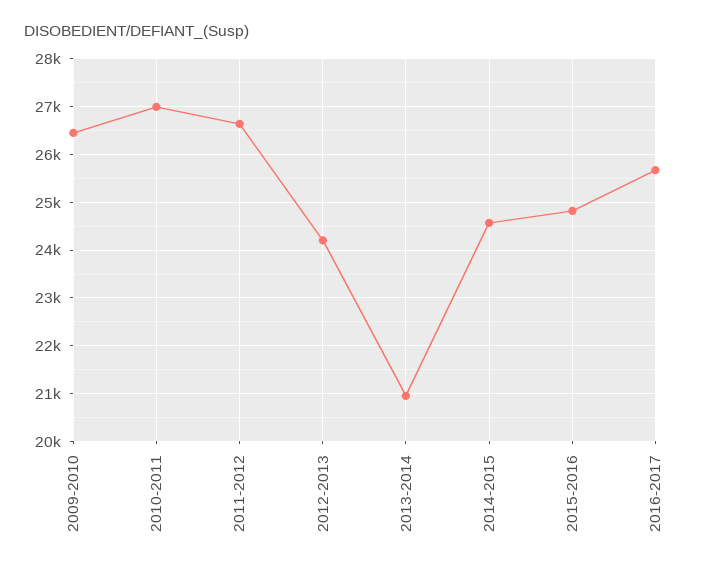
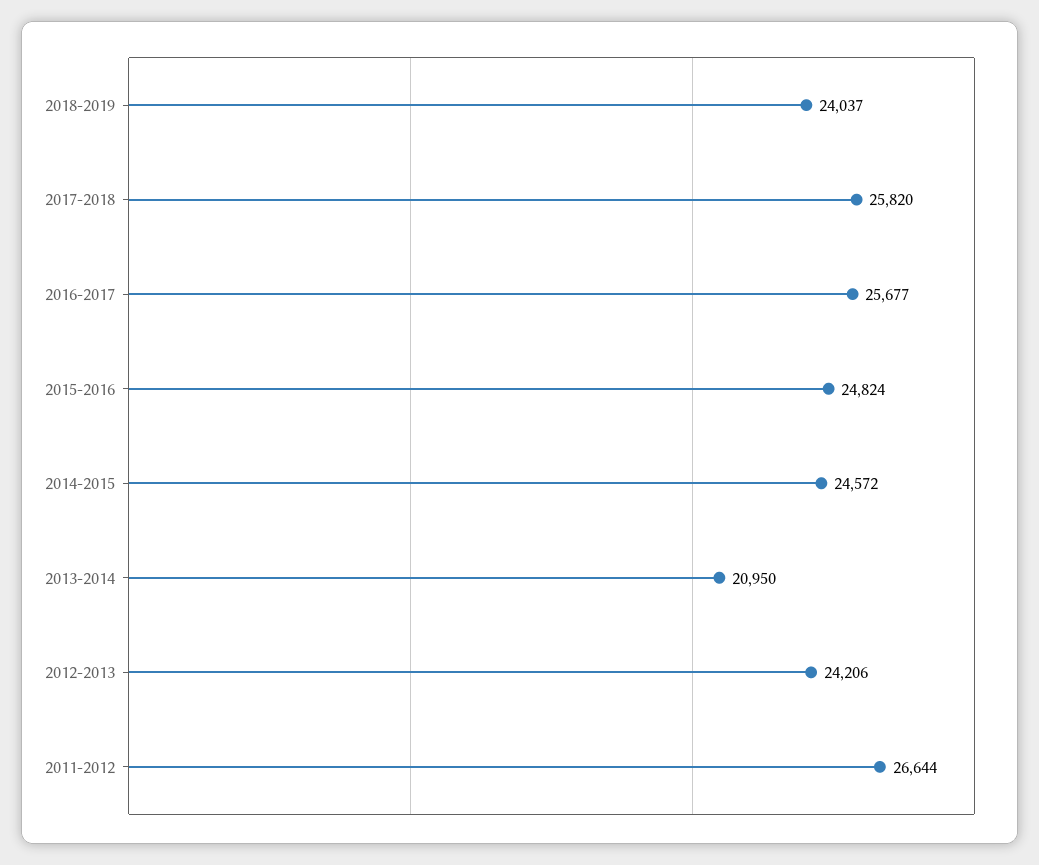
2009-2010: 26400 -> none
2010-2011: 27000 -> none
2018-2019: none -> 24037
2017-2018: none -> 25820

